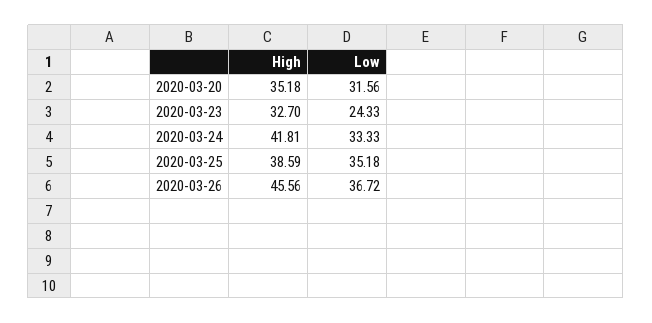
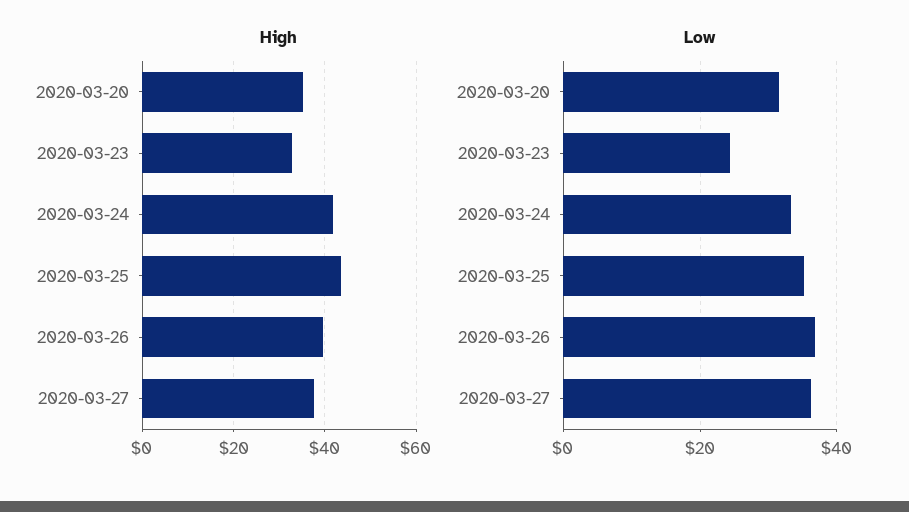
High, 2020-03-25: 38.59 -> 44
High, 2020-03-26: 45.56 -> 40
High, 2020-03-27: none -> 38
Low, 2020-03-27: none -> 36

